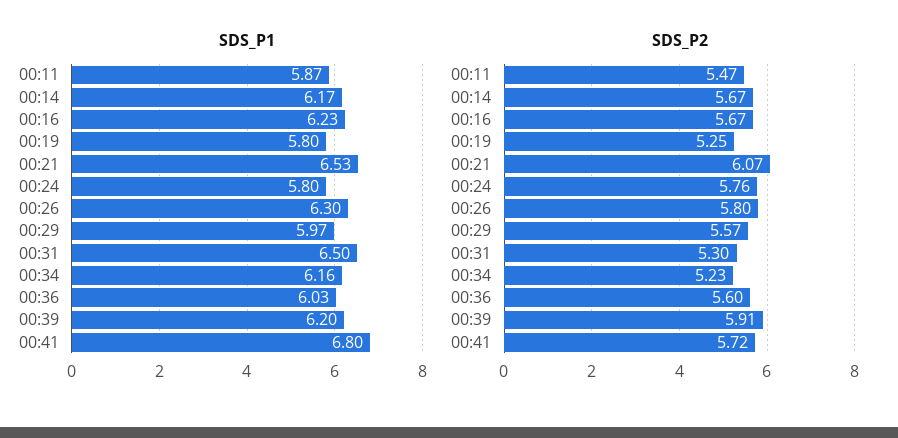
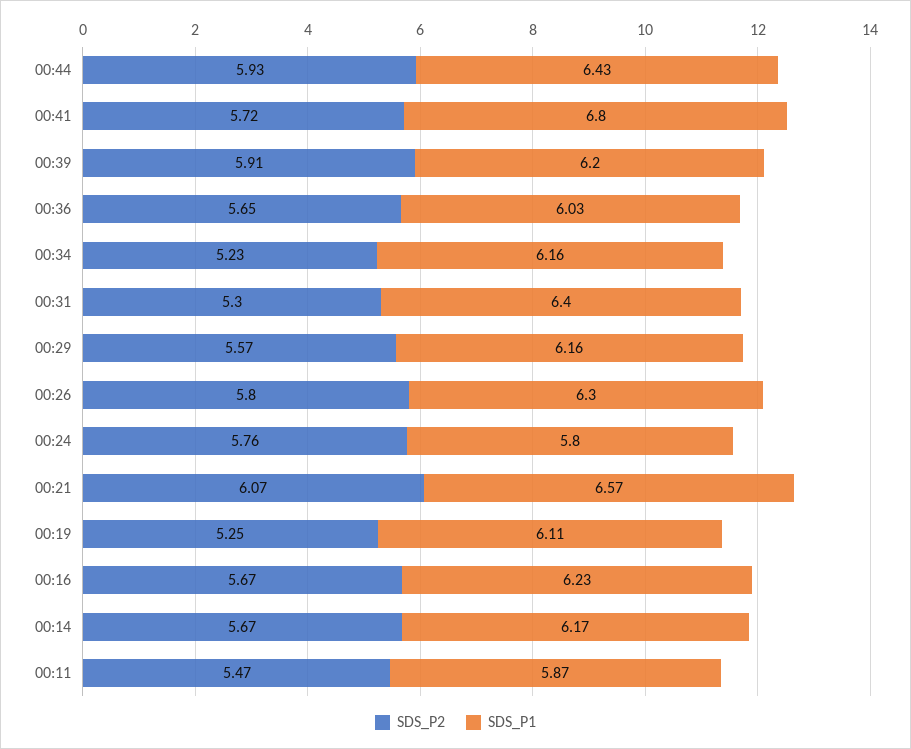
SDS_P1, 00:19: 5.8 -> 6.11
SDS_P1, 00:21: 6.53 -> 6.57
SDS_P1, 00:29: 5.97 -> 6.16
SDS_P1, 00:31: 6.5 -> 6.4
SDS_P2, 00:36: 5.6 -> 5.65
SDS_P2, 00:44: none -> 5.93
SDS_P1, 00:44: none -> 6.43

